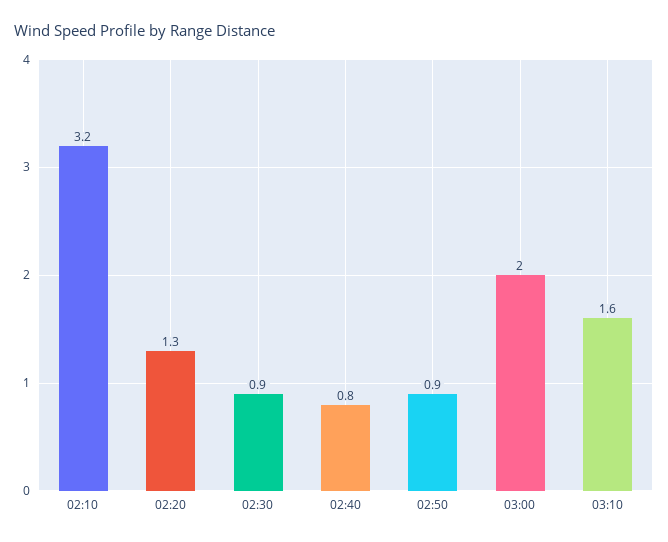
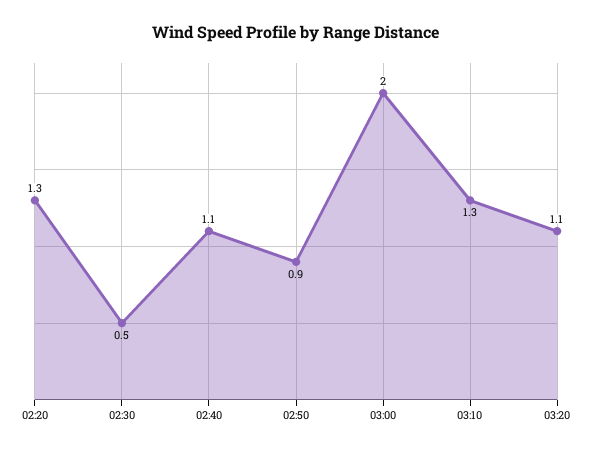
02:10: 3.2 -> none
02:30: 0.9 -> 0.5
02:40: 0.8 -> 1.1
03:10: 1.6 -> 1.3
03:20: none -> 1.1

